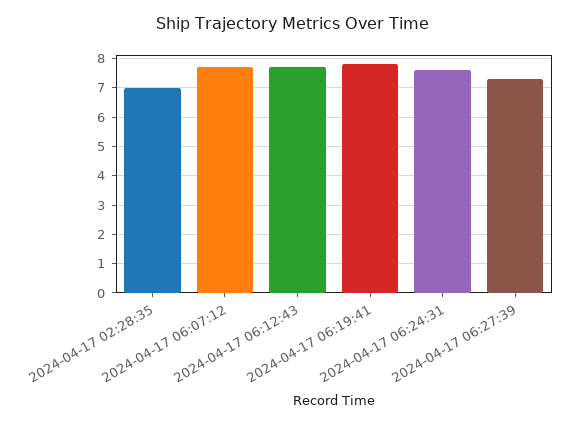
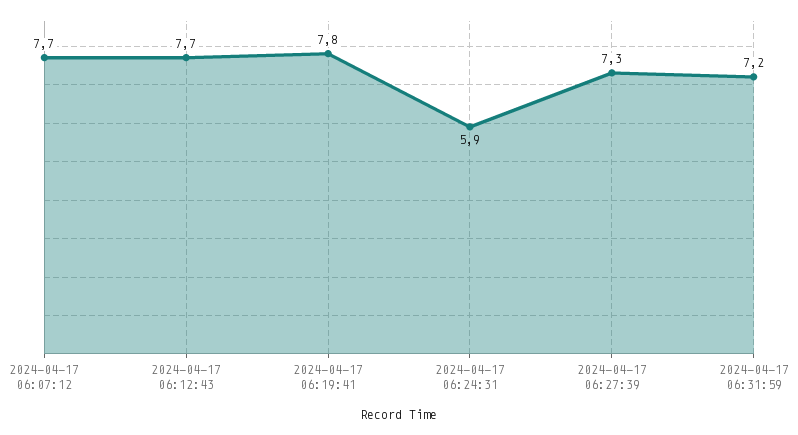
2024-04-17 02:28:35: 7 -> none
2024-04-17 06:24:31: 7.5 -> 5.9
2024-04-17 06:31:59: none -> 7.2

